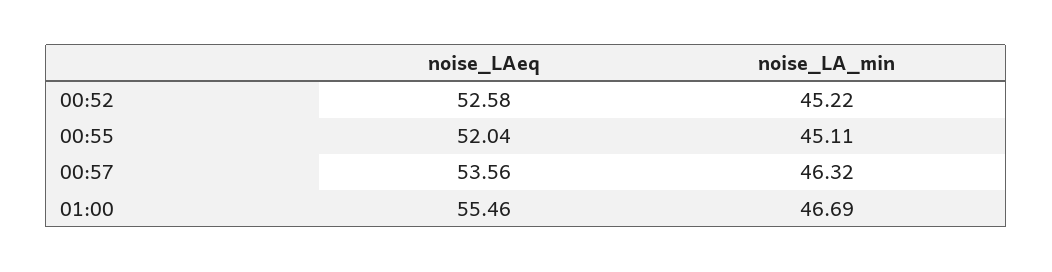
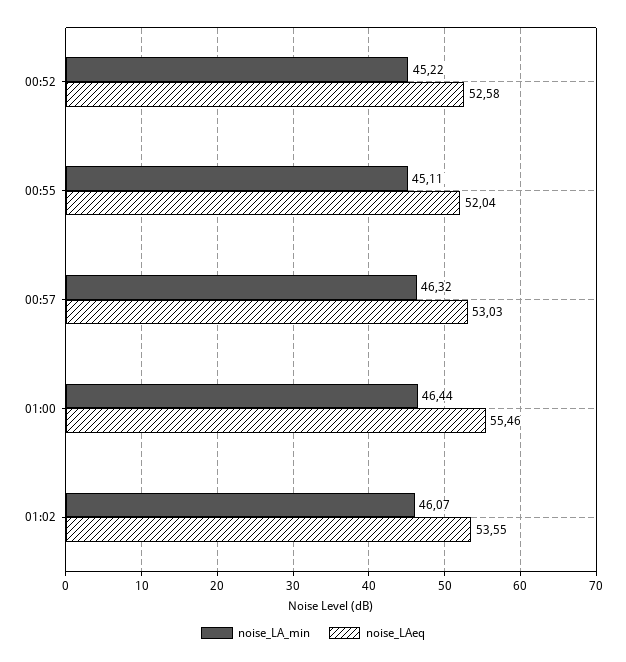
noise_LAeq, 00:57: 53.56 -> 53.03
noise_LA_min, 01:00: 46.69 -> 46.44
noise_LA_min, 01:02: none -> 46.07
noise_LAeq, 01:02: none -> 53.55

